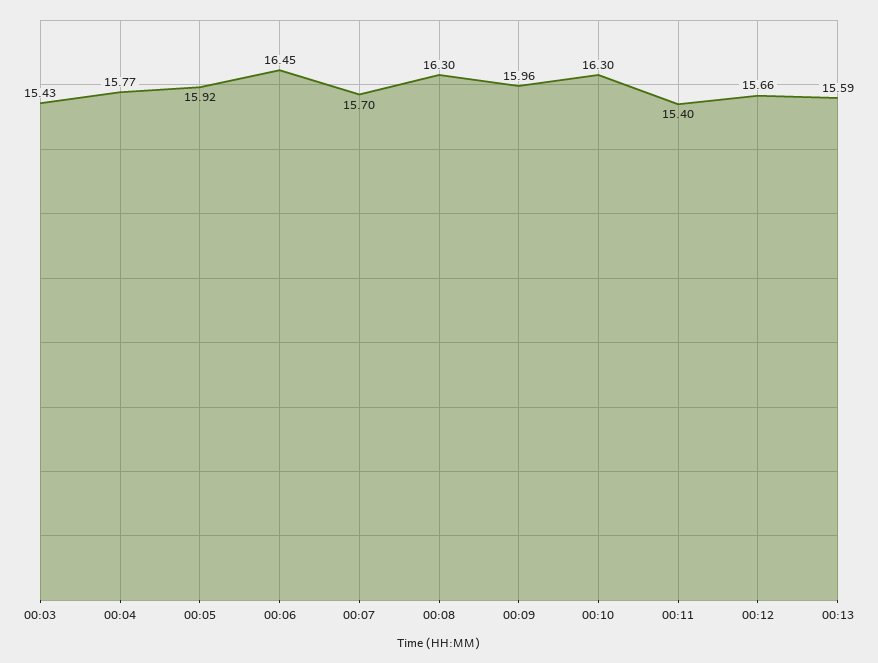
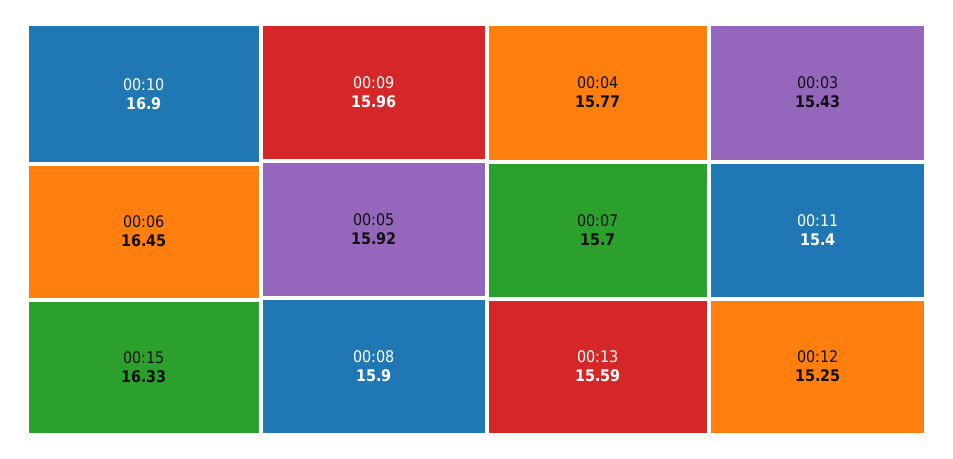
00:08: 16.3 -> 15.9
00:10: 16.3 -> 16.9
00:12: 15.66 -> 15.25
00:15: none -> 16.33

